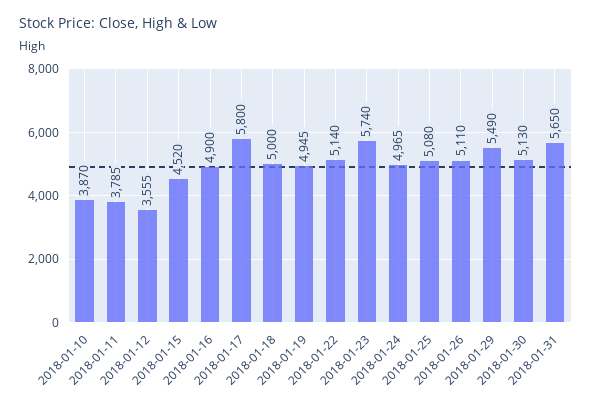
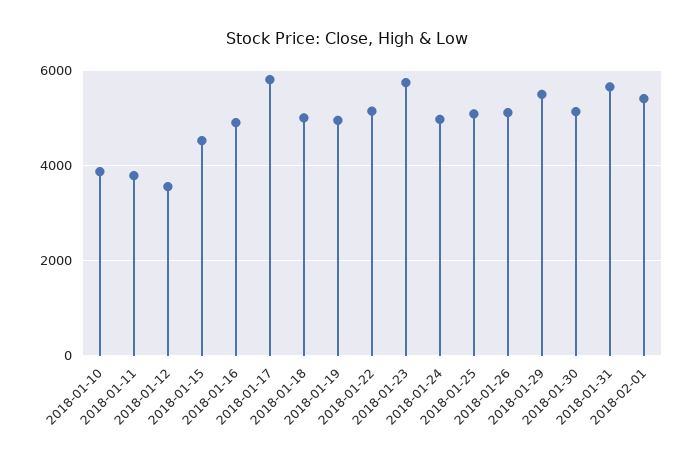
2018-02-01: none -> 5400

